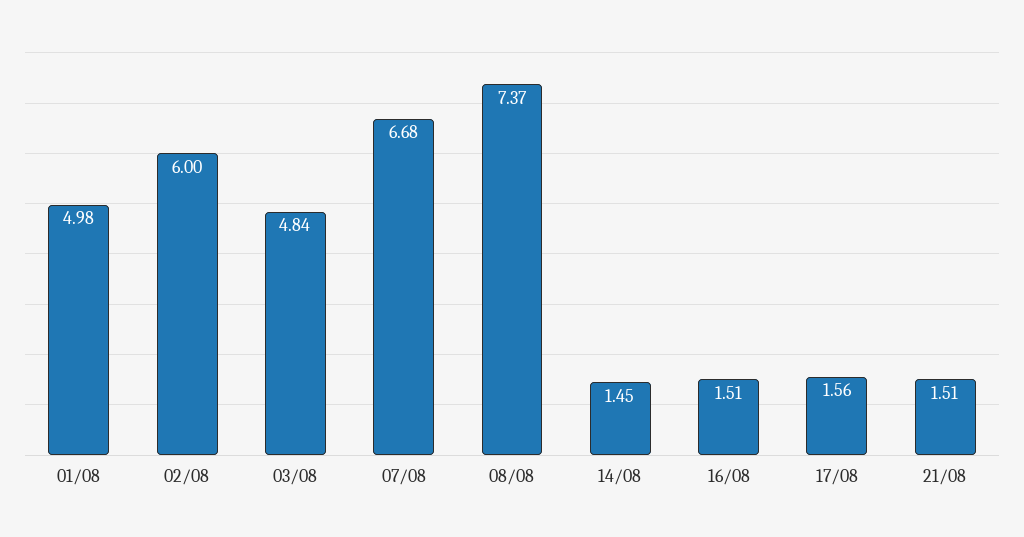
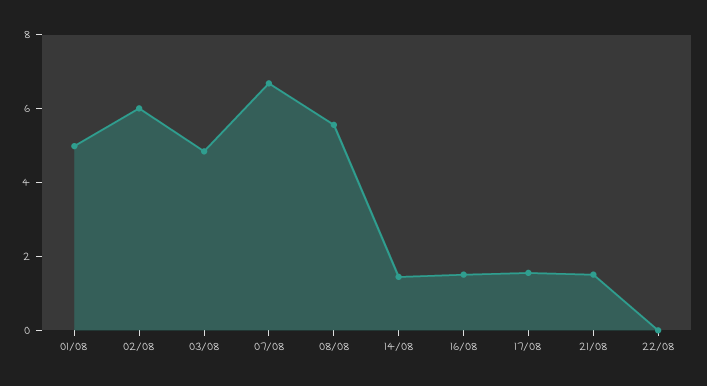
08/08: 7.37 -> 5.5
22/08: none -> 0

